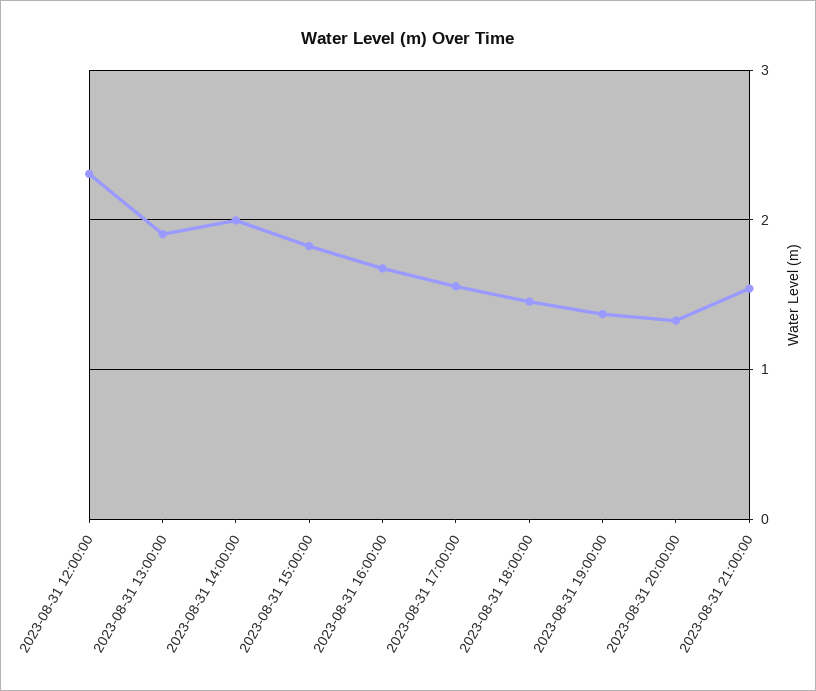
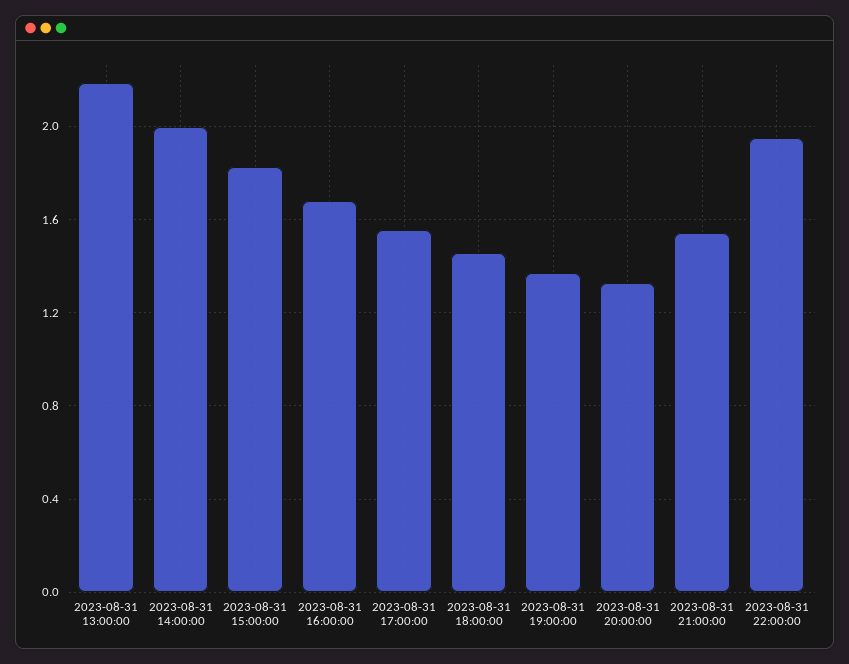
2023-08-31 12:00:00: 2.3 -> none
2023-08-31 13:00:00: 1.9 -> 2.2
2023-08-31 22:00:00: none -> 1.95

